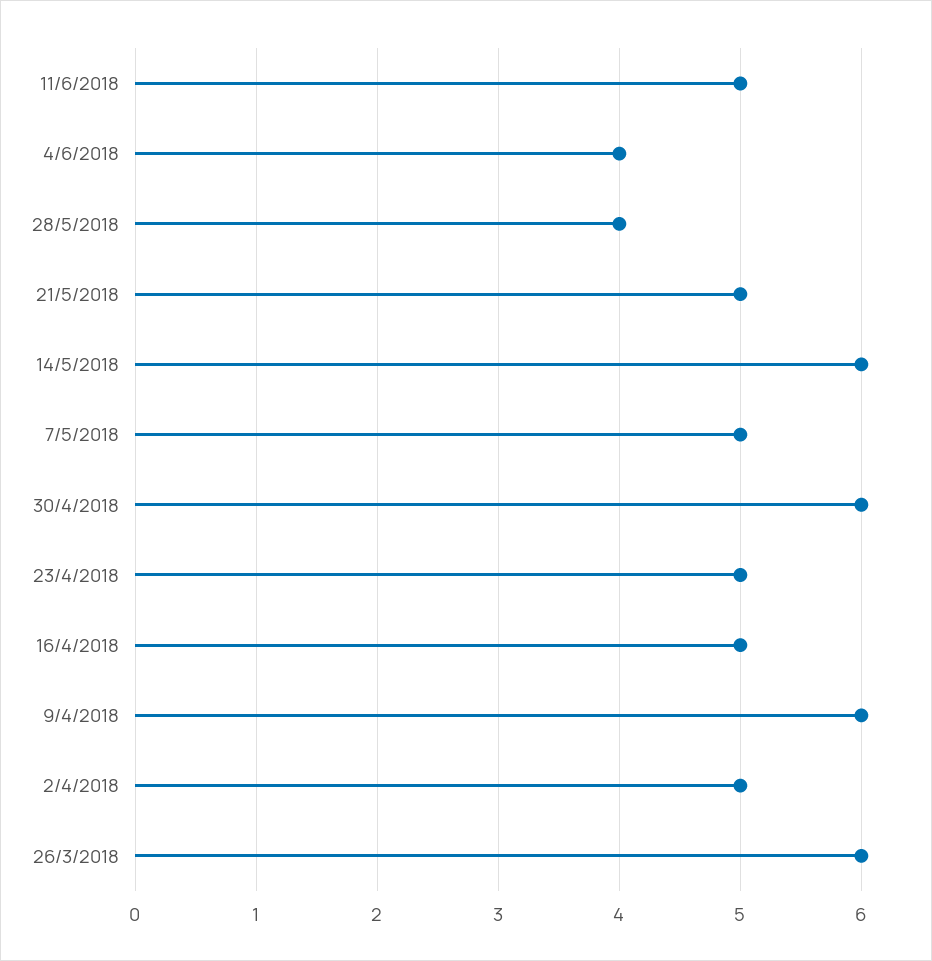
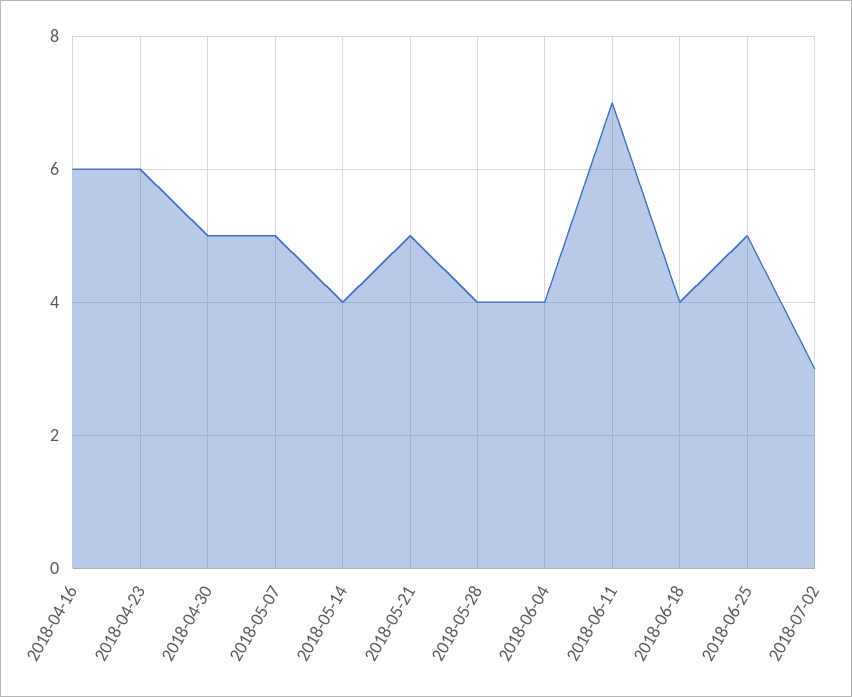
11/6/2018: 5 -> 7
14/5/2018: 6 -> 4
30/4/2018: 6 -> 5
23/4/2018: 5 -> 6
16/4/2018: 5 -> 6
9/4/2018: 6 -> none
2/4/2018: 5 -> none
26/3/2018: 6 -> none
2018-06-18: none -> 4
2018-06-25: none -> 5
2018-07-02: none -> 3

